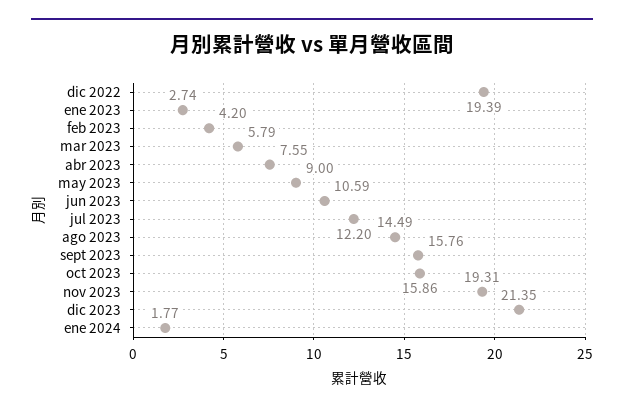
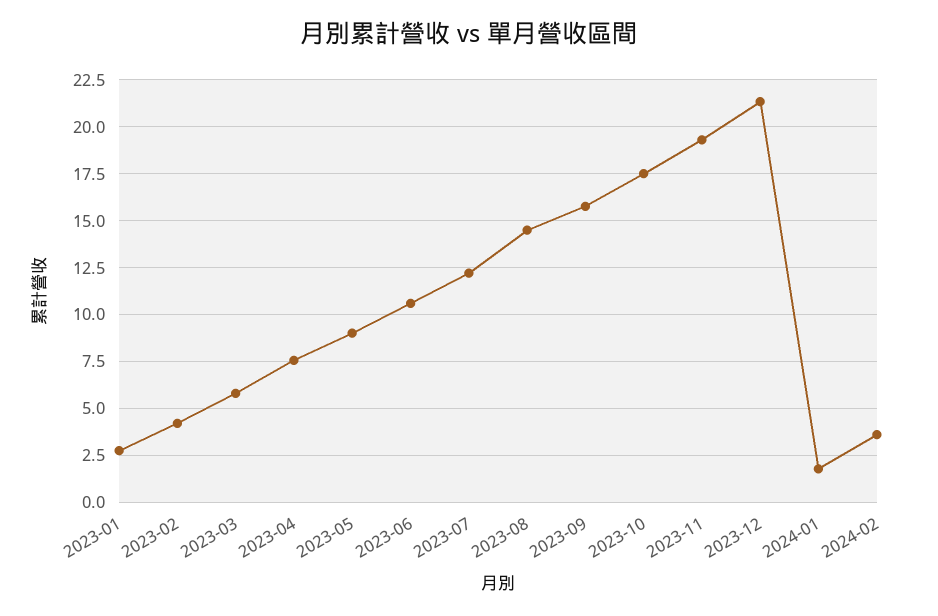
dic 2022: 19.39 -> none
oct 2023: 15.86 -> 17.5
2024-02: none -> 3.5

